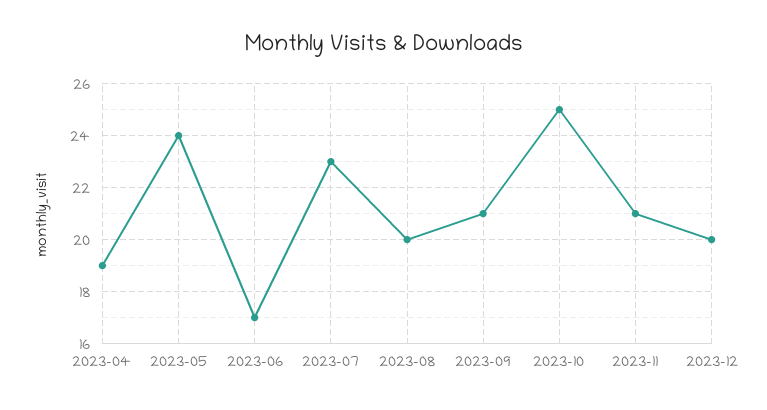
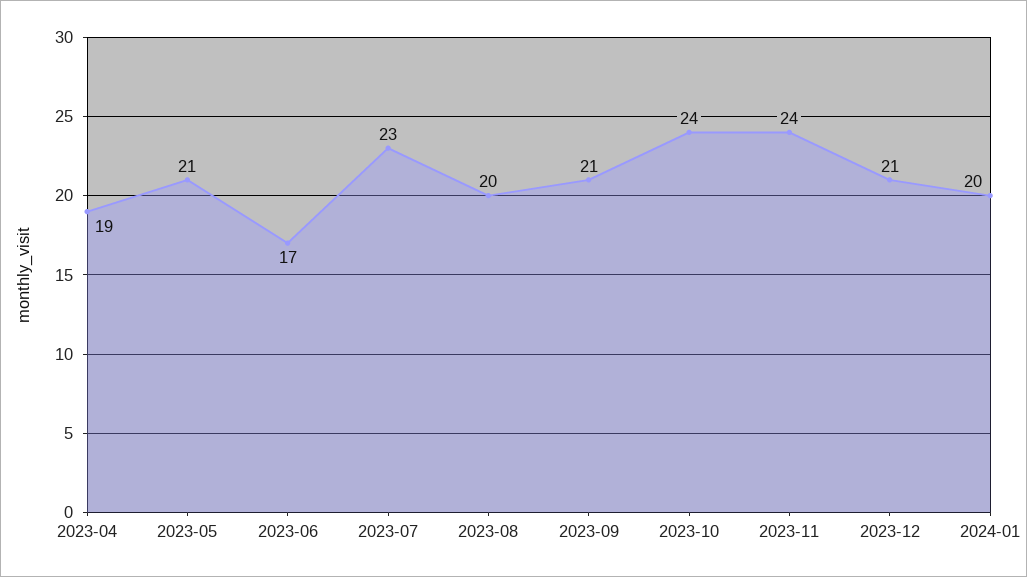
2023-05: 24 -> 21
2023-10: 25 -> 24
2023-11: 21 -> 24
2023-12: 20 -> 21
2024-01: none -> 20

